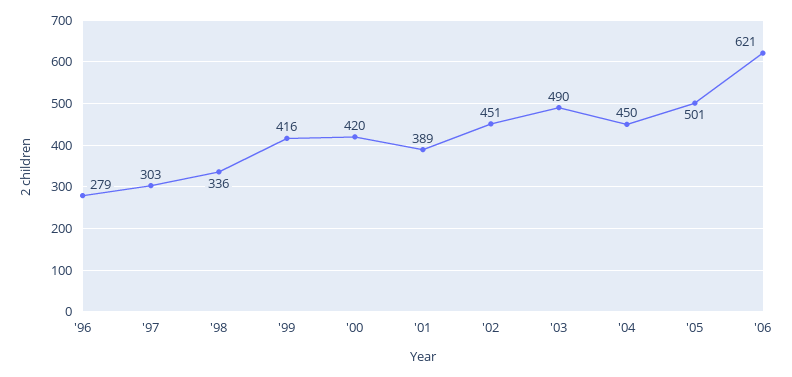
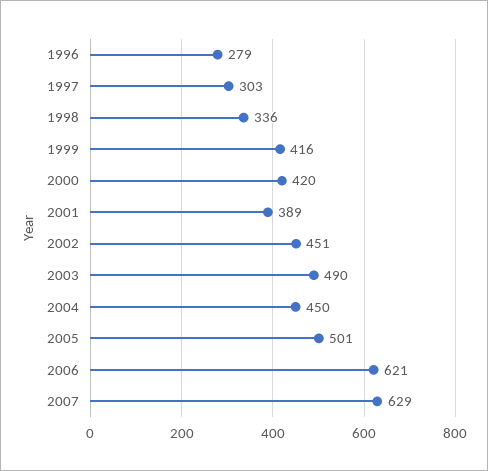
2007: none -> 629

